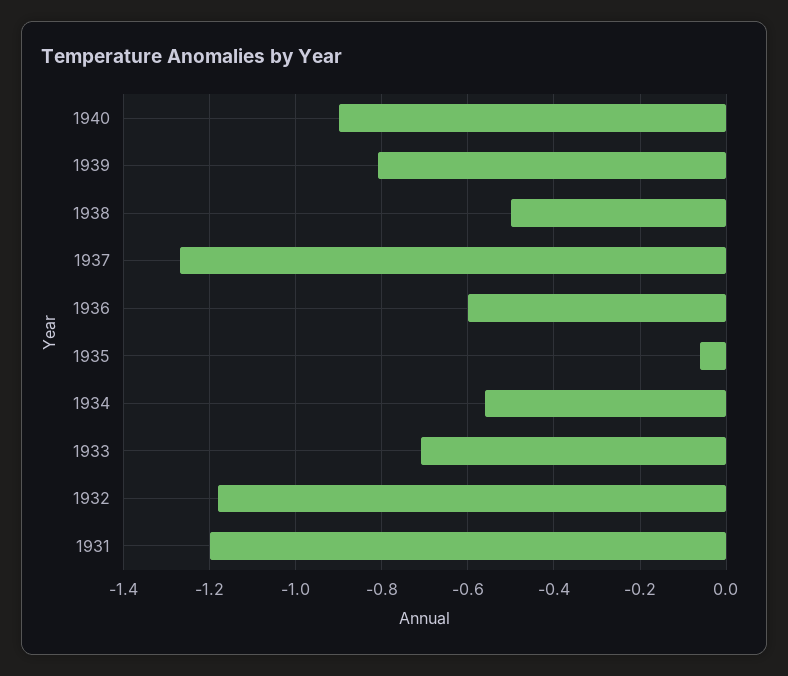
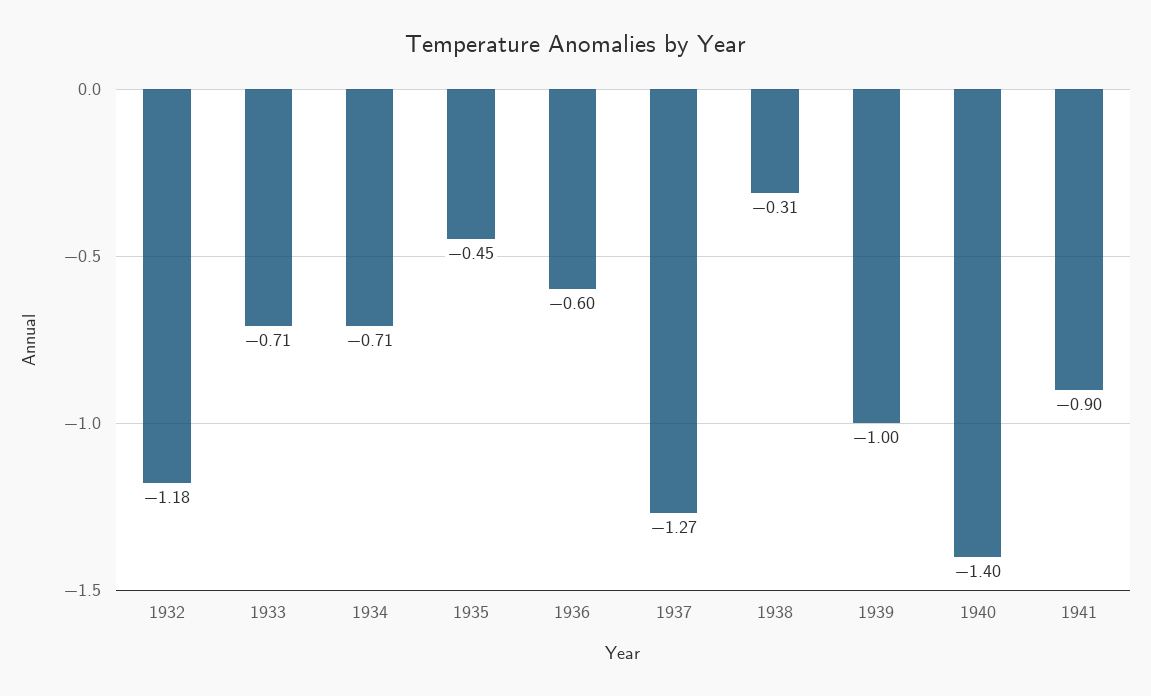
1940: -0.9 -> -1.4
1939: -0.8 -> -1
1938: -0.5 -> -0.31
1935: -0.05 -> -0.45
1934: -0.55 -> -0.71
1931: -1.2 -> none
1941: none -> -0.9

